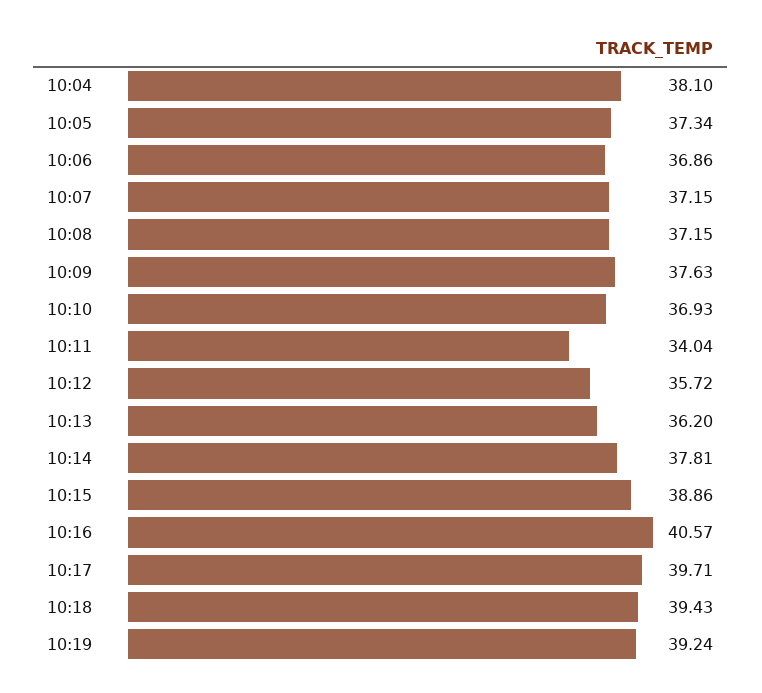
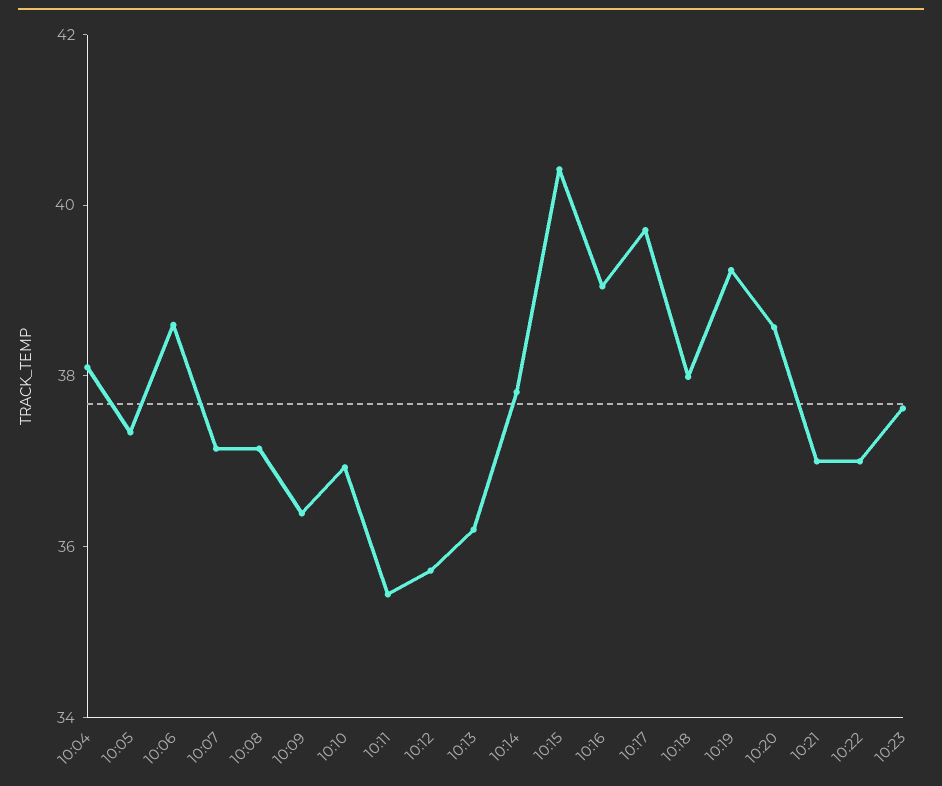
10:06: 36.86 -> 38.5
10:09: 37.63 -> 36.5
10:11: 34.04 -> 35.5
10:15: 38.86 -> 40.5
10:16: 40.57 -> 39
10:18: 39.43 -> 38
10:20: none -> 38.5
10:21: none -> 37
10:22: none -> 37
10:23: none -> 37.5

